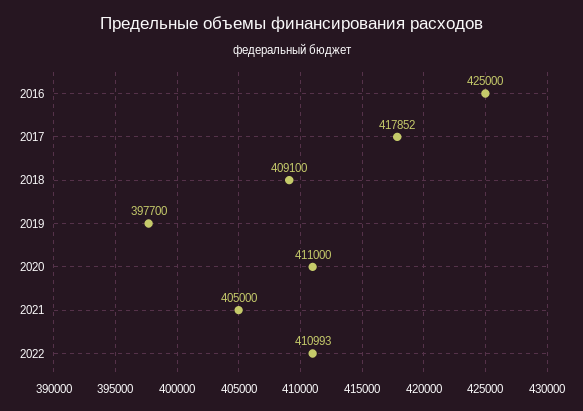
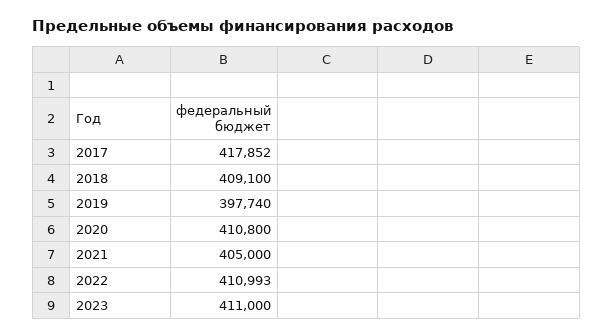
2016: 425000 -> none
2019: 397700 -> 397740
2020: 411000 -> 410800
2023: none -> 411000

